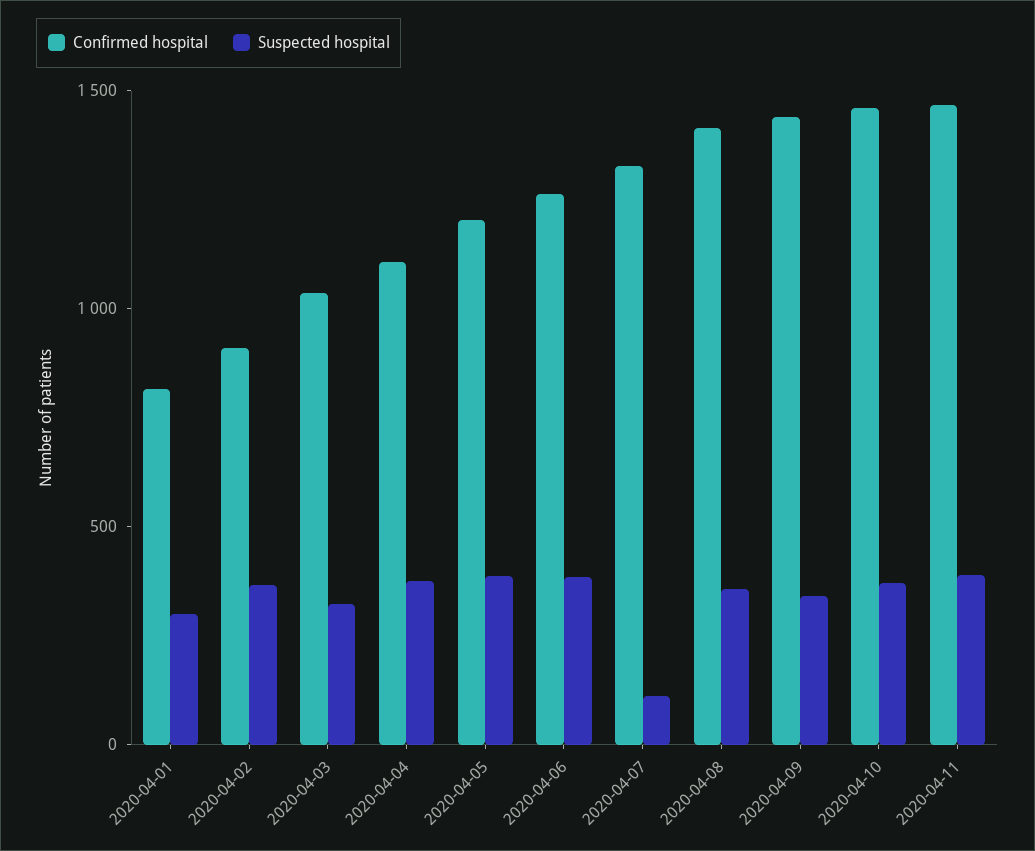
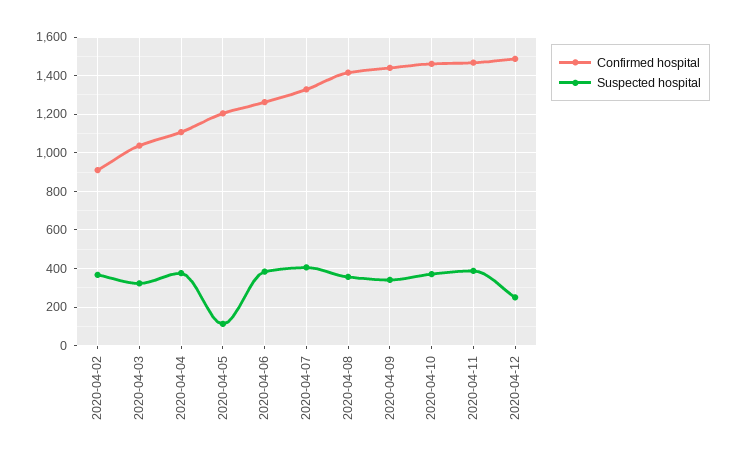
Confirmed hospital, 2020-04-01: 800 -> none
Suspected hospital, 2020-04-01: 300 -> none
Suspected hospital, 2020-04-05: 400 -> 100
Suspected hospital, 2020-04-07: 100 -> 400
Confirmed hospital, 2020-04-12: none -> 1500
Suspected hospital, 2020-04-12: none -> 250

